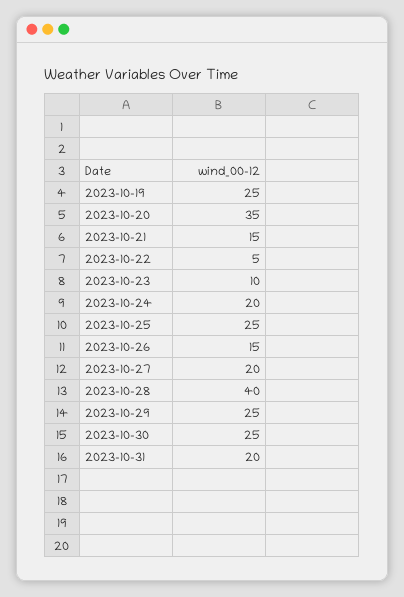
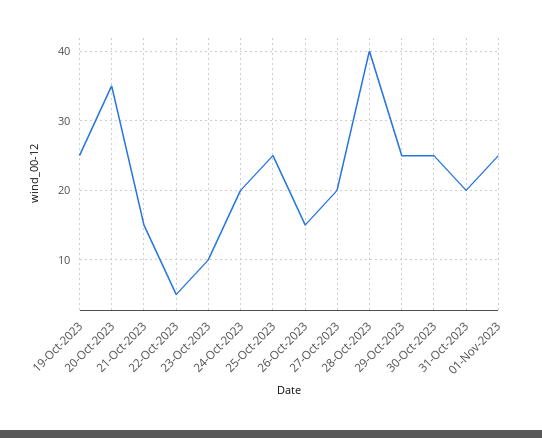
01-Nov-2023: none -> 25

